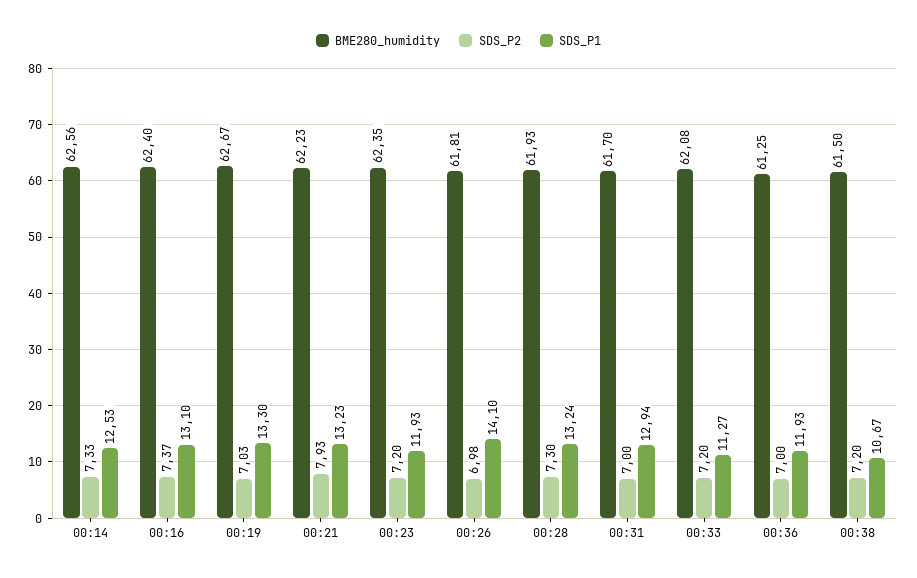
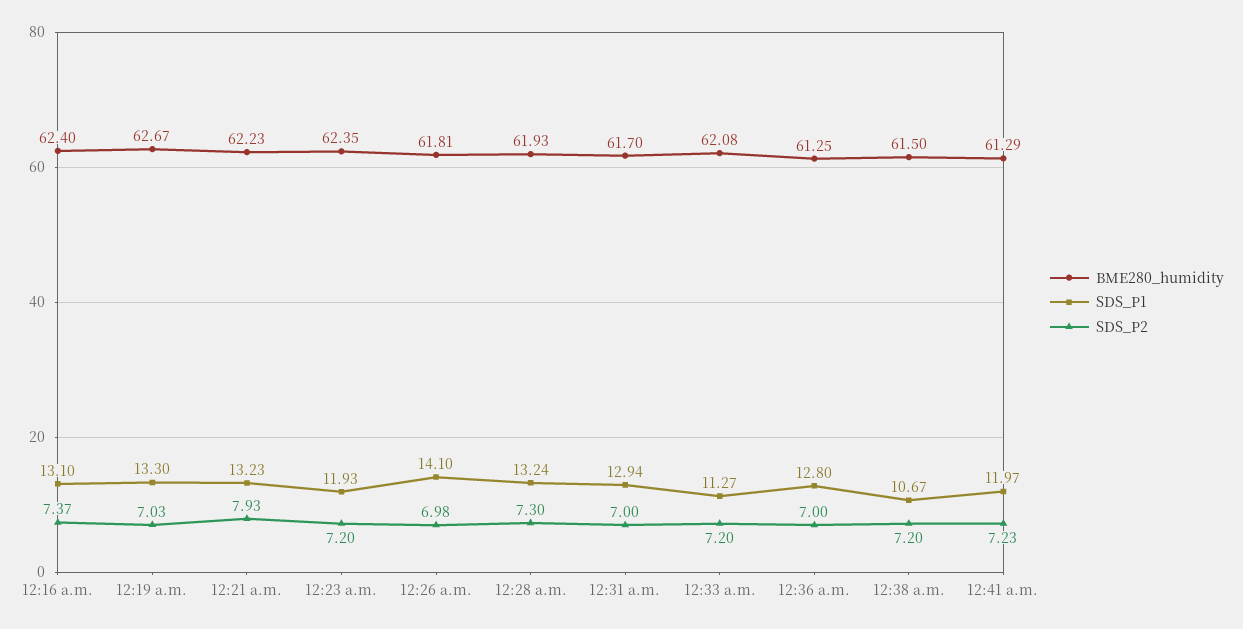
BME280_humidity, 00:14: 62.56 -> none
SDS_P2, 00:14: 7.33 -> none
SDS_P1, 00:14: 12.53 -> none
SDS_P1, 00:36: 11.93 -> 12.8
BME280_humidity, 12:41 a.m.: none -> 61.29
SDS_P1, 12:41 a.m.: none -> 11.97
SDS_P2, 12:41 a.m.: none -> 7.23

